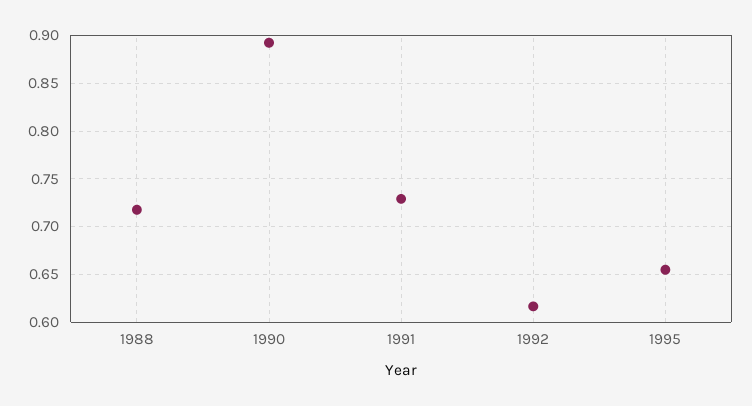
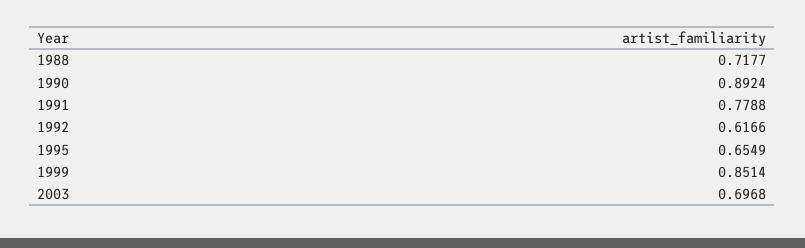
1991: 0.73 -> 0.7788
1999: none -> 0.8514
2003: none -> 0.6968

